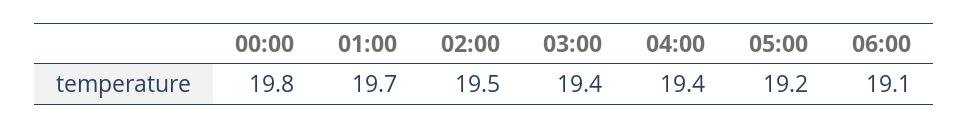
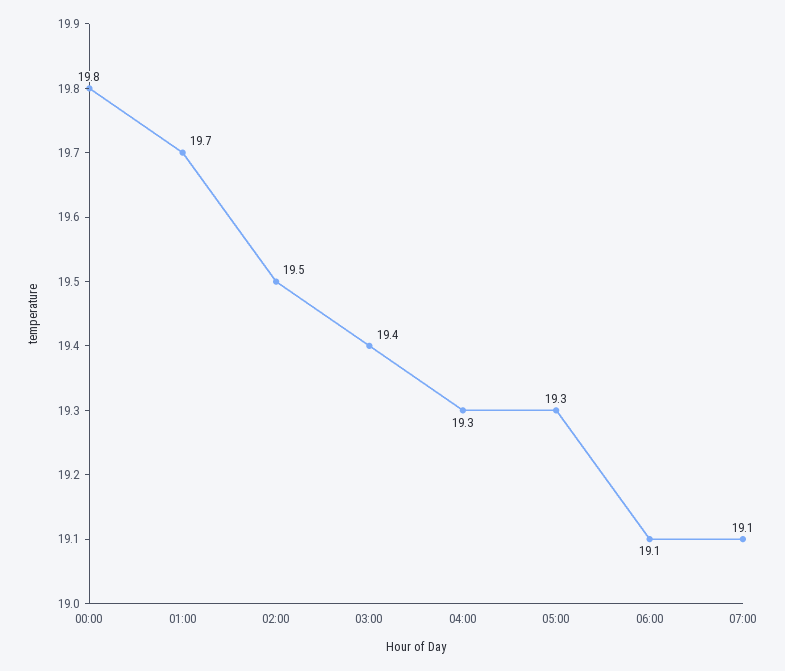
04:00: 19.4 -> 19.3
05:00: 19.2 -> 19.3
07:00: none -> 19.1

